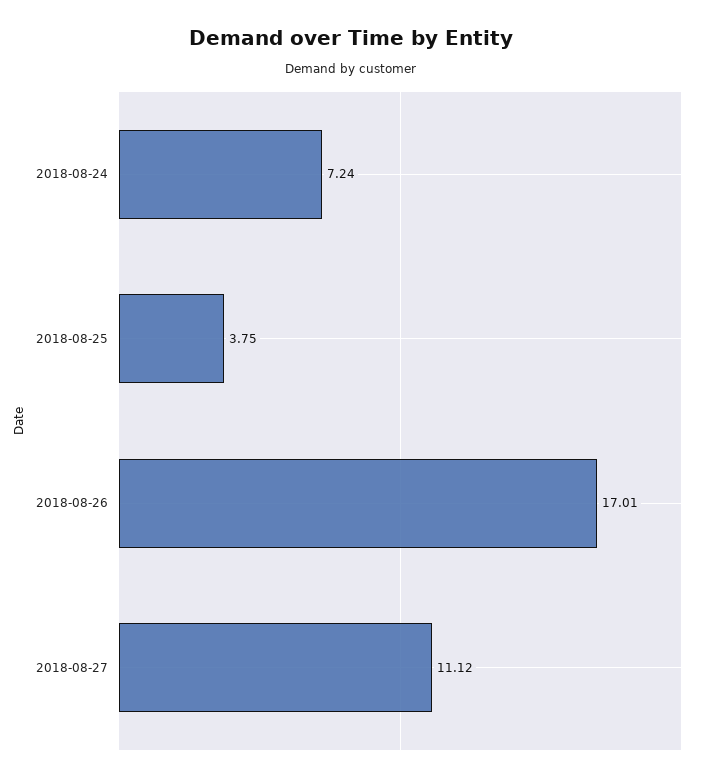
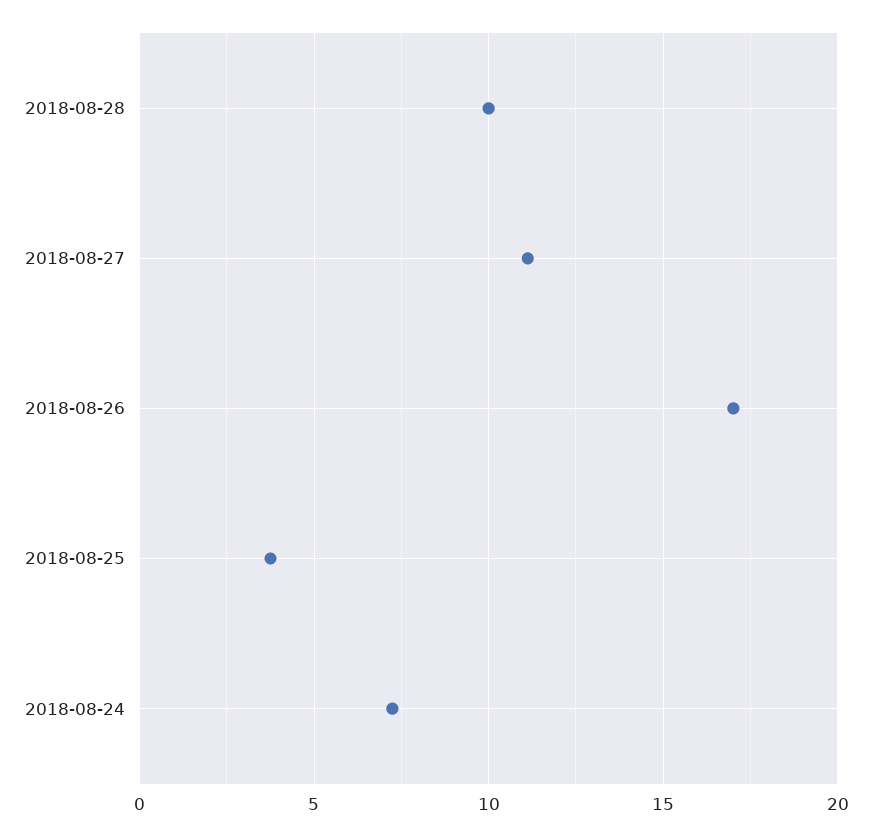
2018-08-28: none -> 10

